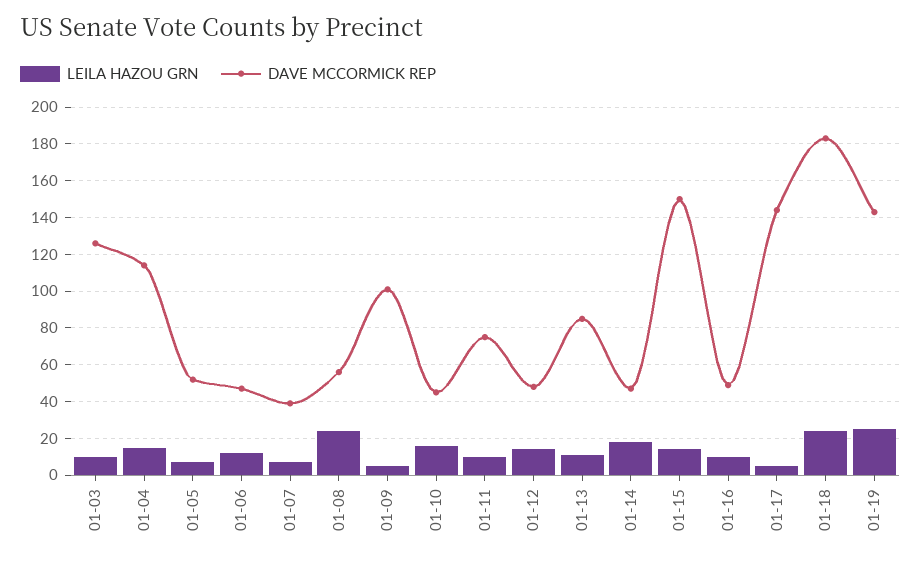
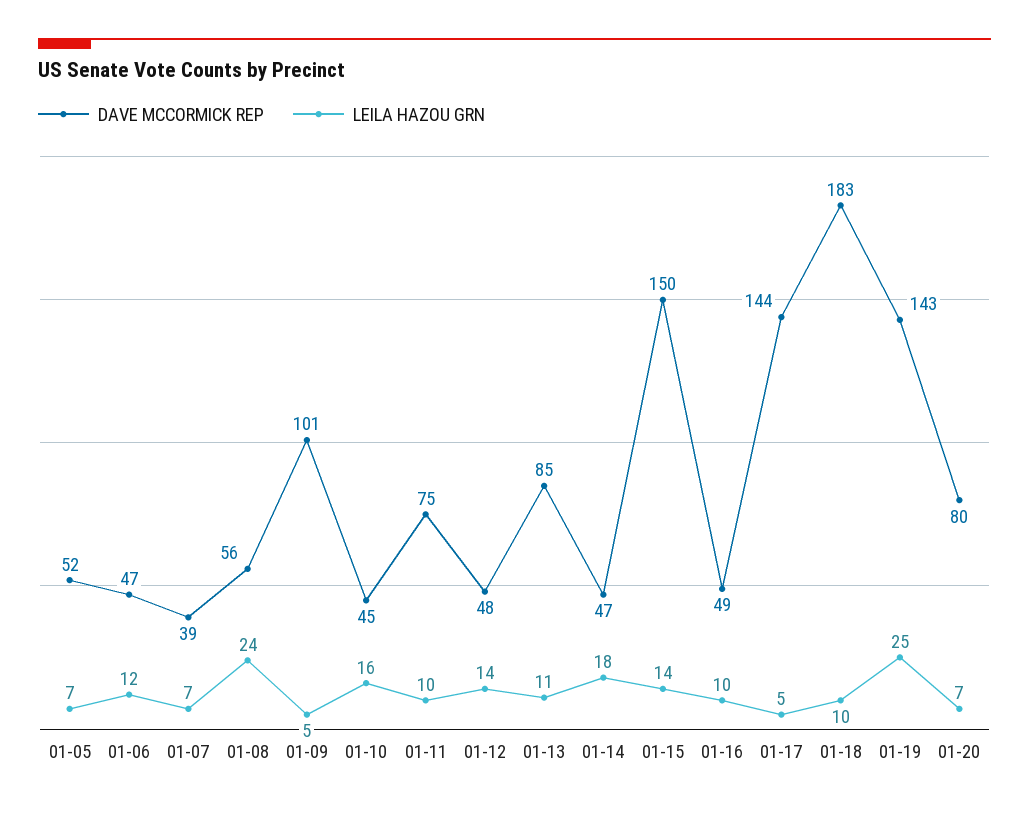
LEILA HAZOU GRN, 01-03: 10 -> none
DAVE MCCORMICK REP, 01-03: 125 -> none
LEILA HAZOU GRN, 01-04: 15 -> none
DAVE MCCORMICK REP, 01-04: 115 -> none
LEILA HAZOU GRN, 01-18: 25 -> 10
DAVE MCCORMICK REP, 01-20: none -> 80
LEILA HAZOU GRN, 01-20: none -> 7

